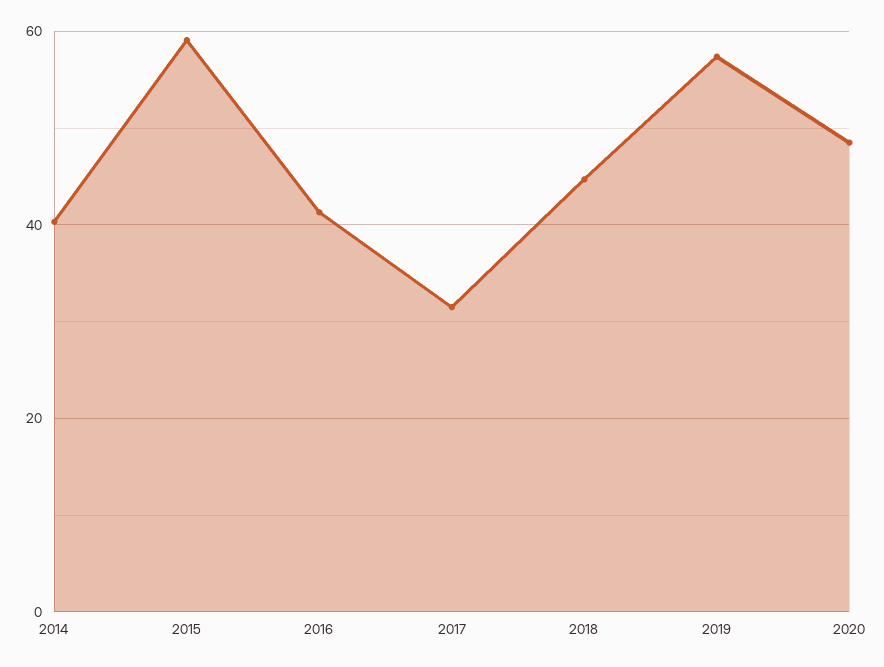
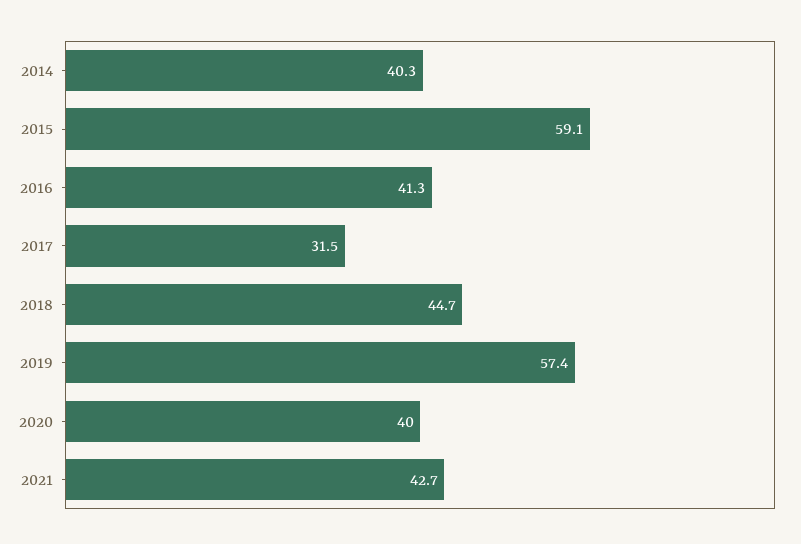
2020: 48 -> 40
2021: none -> 42.7

